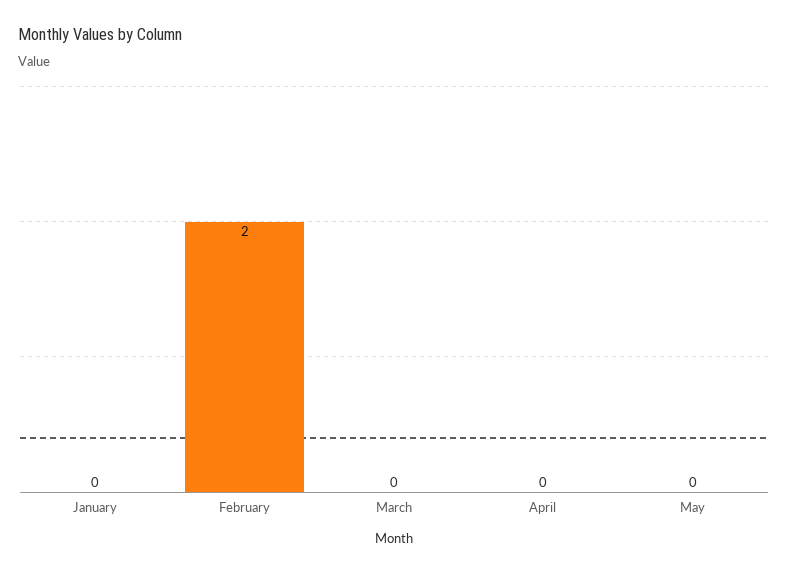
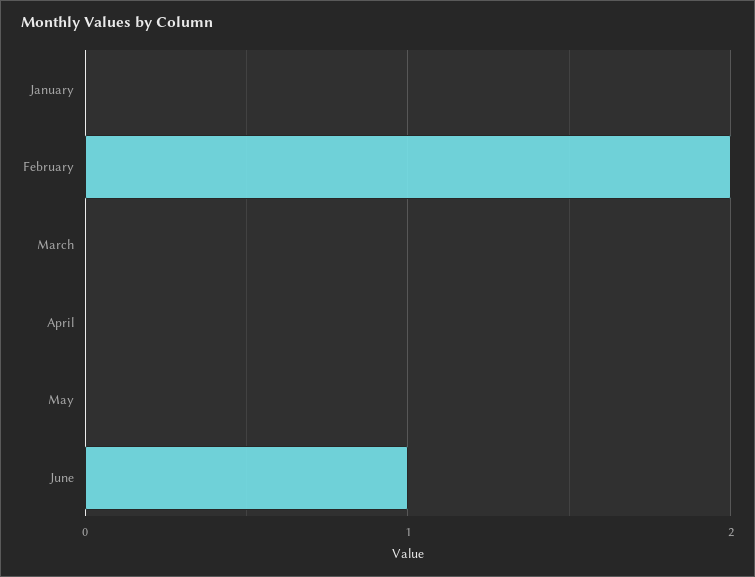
June: none -> 1

